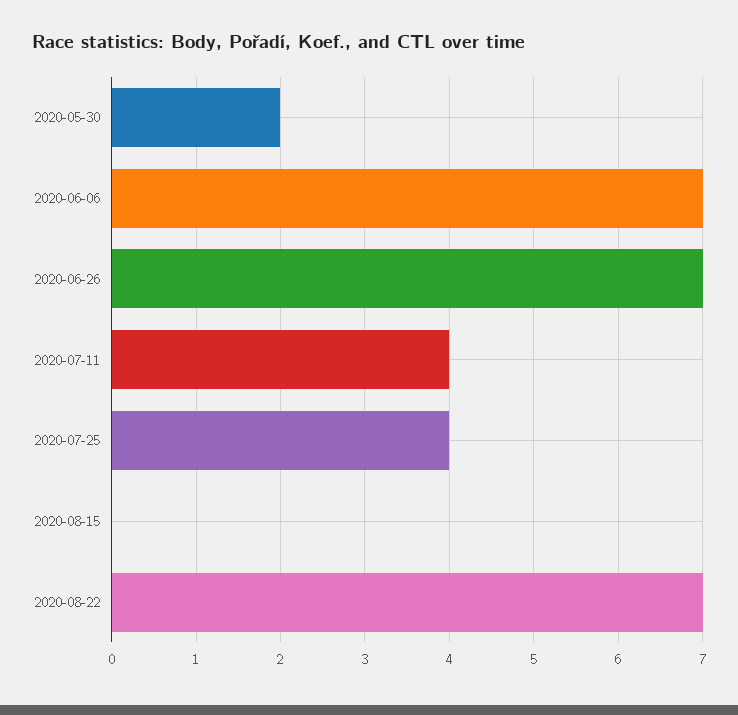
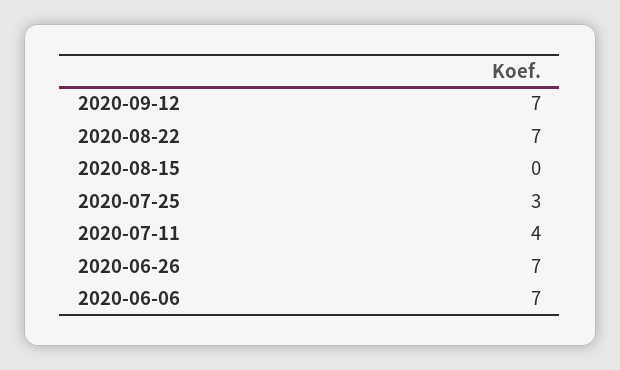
2020-05-30: 2 -> none
2020-07-25: 4 -> 3
2020-09-12: none -> 7

